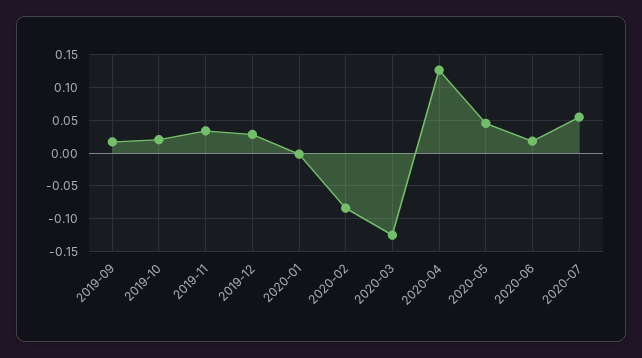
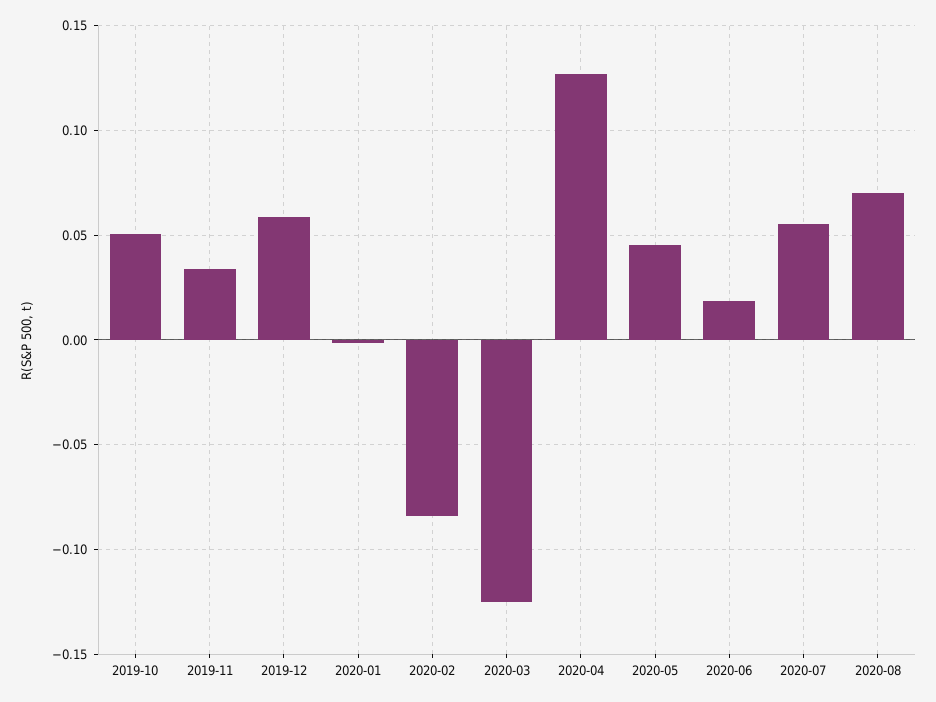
2019-09: 0.02 -> none
2019-10: 0.02 -> 0.05
2019-12: 0.03 -> 0.06
2020-08: none -> 0.07

